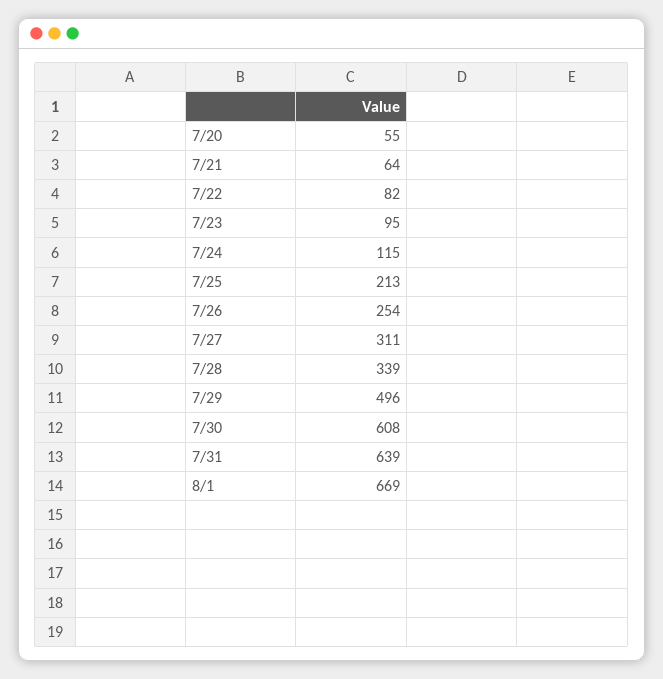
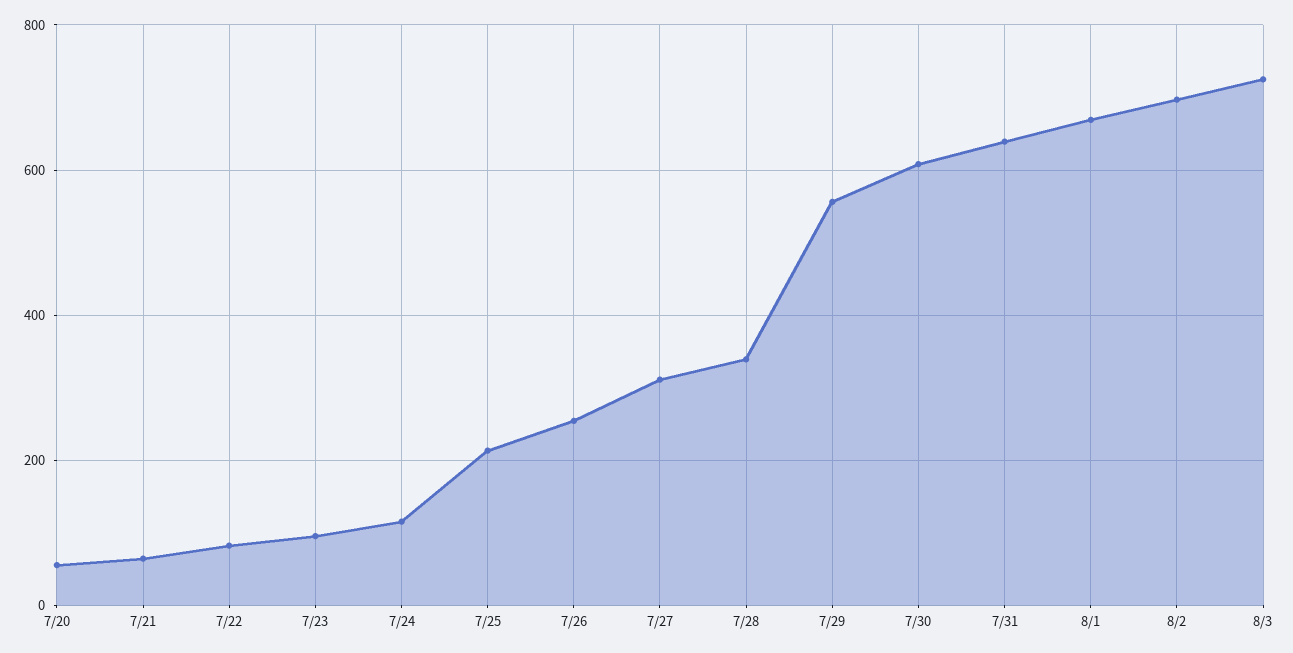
7/29: 496 -> 560
8/2: none -> 700
8/3: none -> 720

